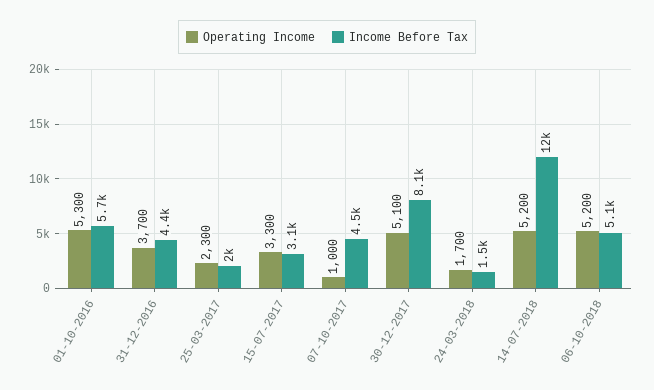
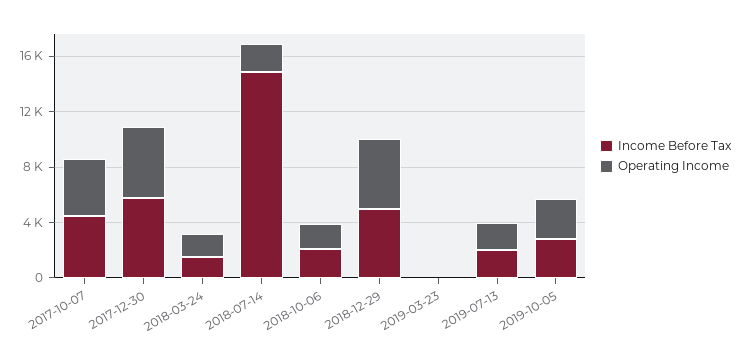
Operating Income, 01-10-2016: 5300 -> none
Income Before Tax, 01-10-2016: 5700 -> none
Operating Income, 31-12-2016: 3700 -> none
Income Before Tax, 31-12-2016: 4400 -> none
Operating Income, 25-03-2017: 2300 -> none
Income Before Tax, 25-03-2017: 2000 -> none
Operating Income, 15-07-2017: 3300 -> none
Income Before Tax, 15-07-2017: 3100 -> none
Operating Income, 07-10-2017: 1000 -> 4000
Income Before Tax, 30-12-2017: 8100 -> 6000
Operating Income, 14-07-2018: 5200 -> 2000
Income Before Tax, 14-07-2018: 12000 -> 15000
Operating Income, 06-10-2018: 5200 -> 2000
Income Before Tax, 06-10-2018: 5100 -> 2000
Income Before Tax, 2018-12-29: none -> 5000
Operating Income, 2018-12-29: none -> 5000
Income Before Tax, 2019-03-23: none -> 0
Operating Income, 2019-03-23: none -> 0
Income Before Tax, 2019-07-13: none -> 2000
Operating Income, 2019-07-13: none -> 2000
Income Before Tax, 2019-10-05: none -> 3000
Operating Income, 2019-10-05: none -> 3000

